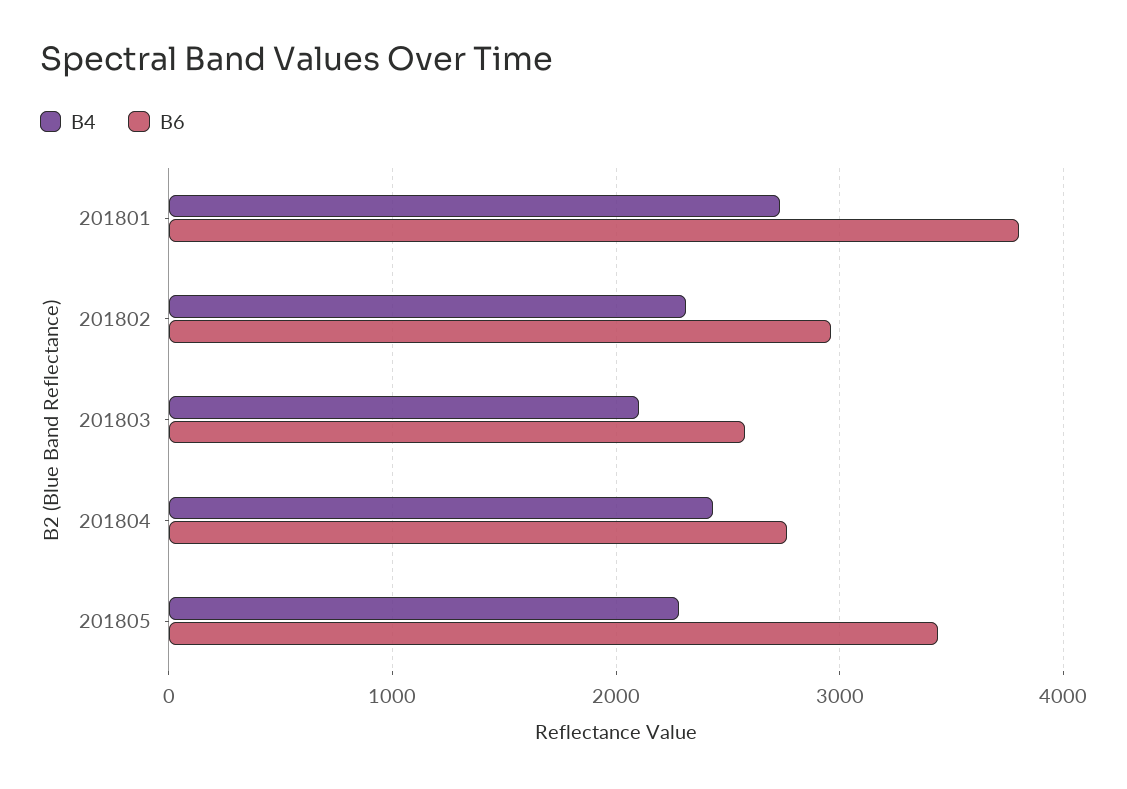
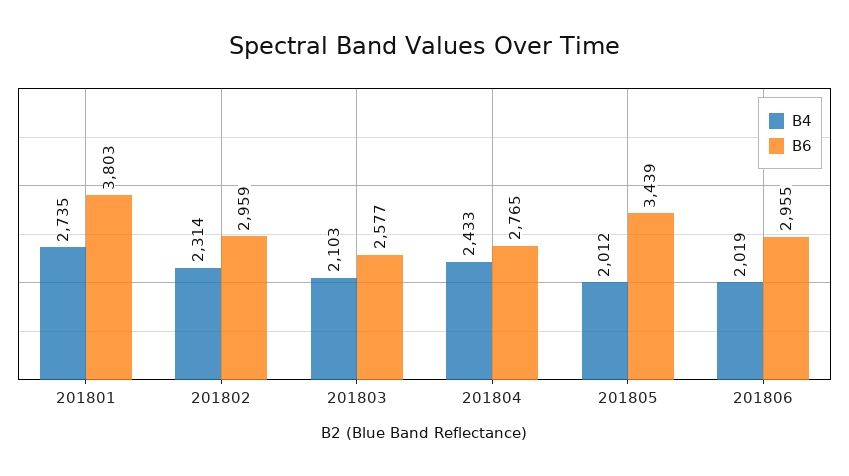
B4, 201805: 2300 -> 2012
B4, 201806: none -> 2019
B6, 201806: none -> 2955

